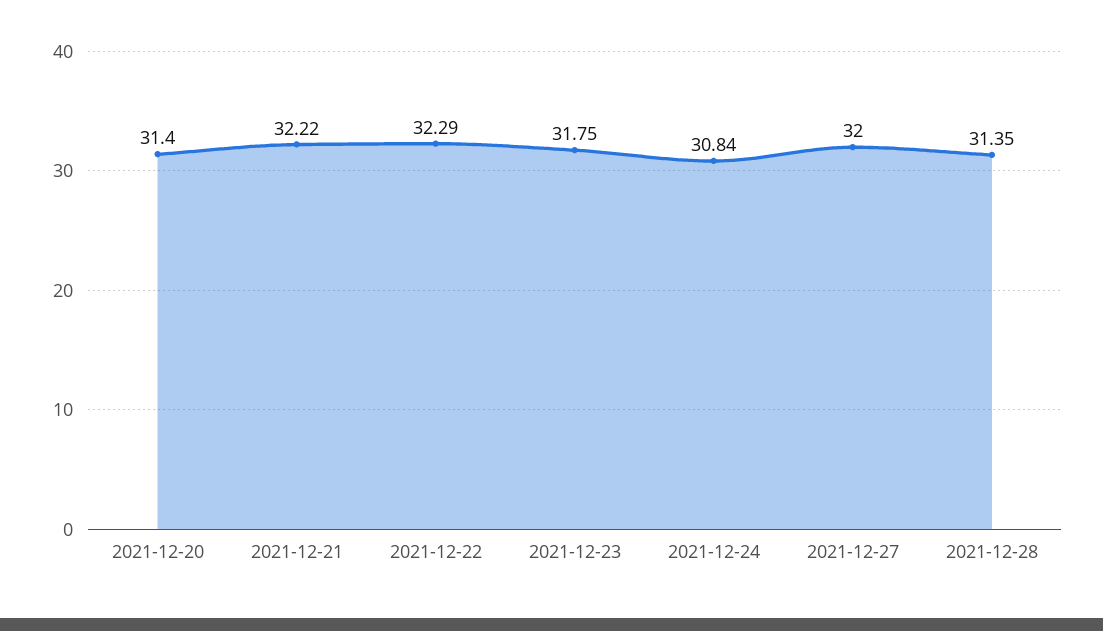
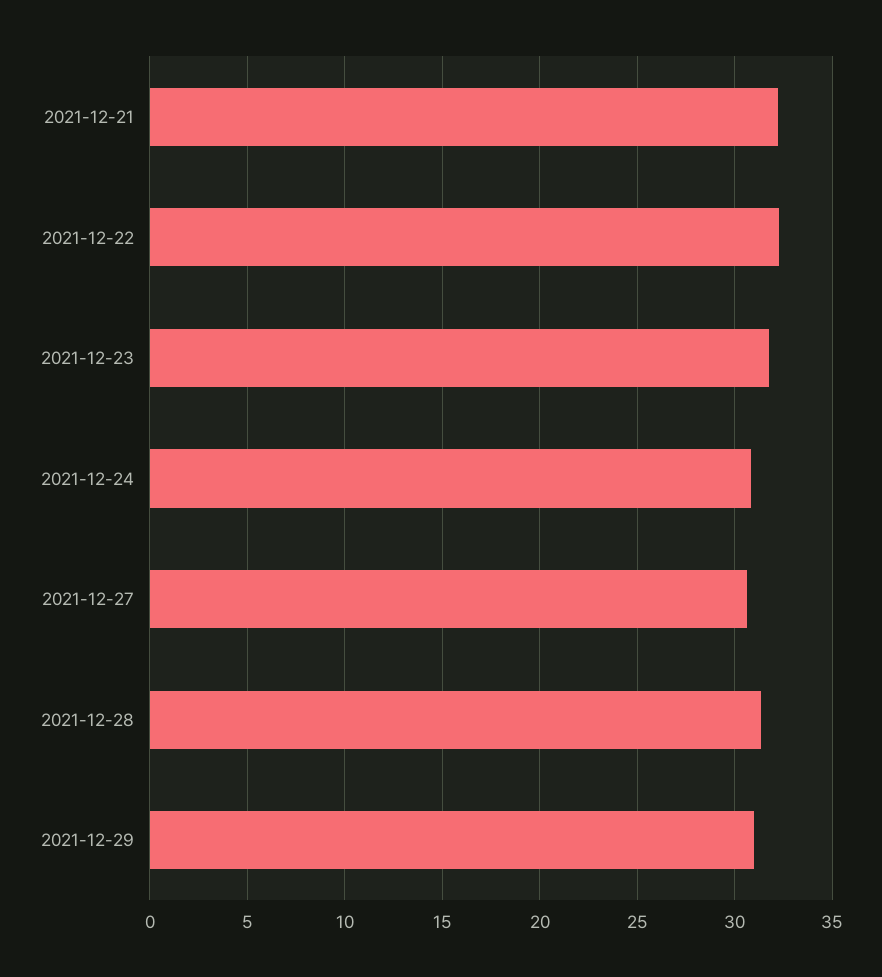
2021-12-20: 31.4 -> none
2021-12-27: 32 -> 30.5
2021-12-29: none -> 31

